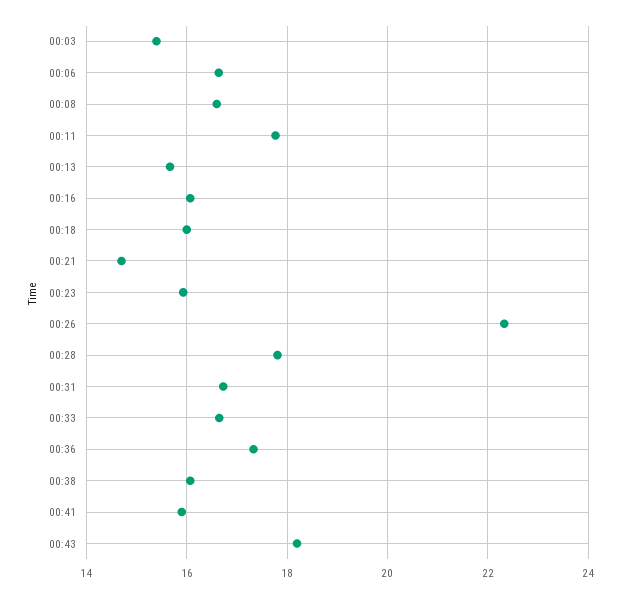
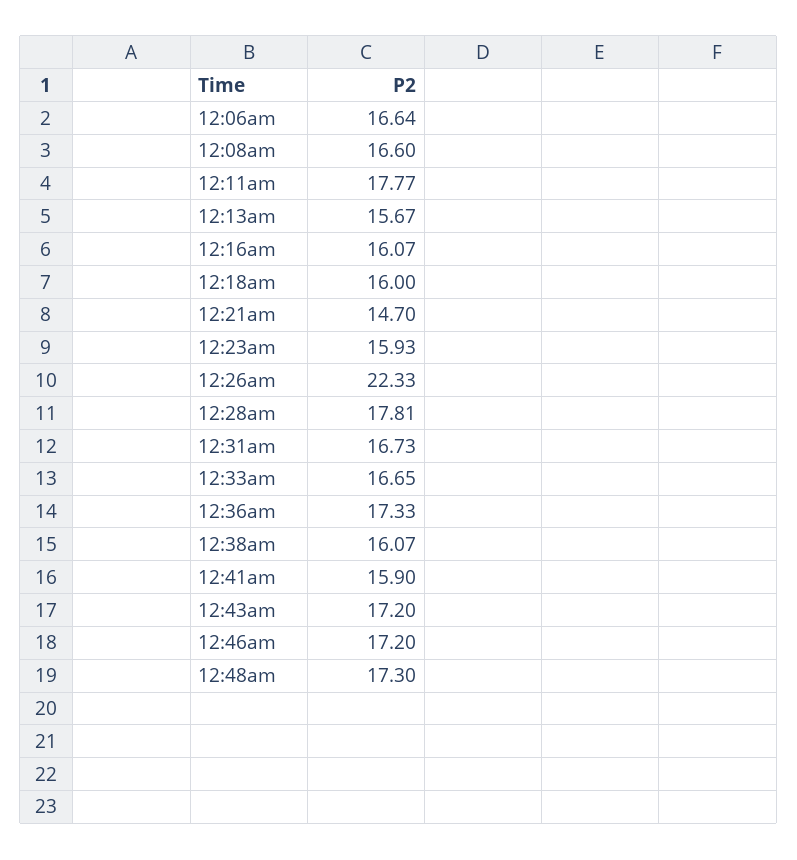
00:03: 15.4 -> none
00:43: 18.2 -> 17.2
12:46am: none -> 17.2
12:48am: none -> 17.3

